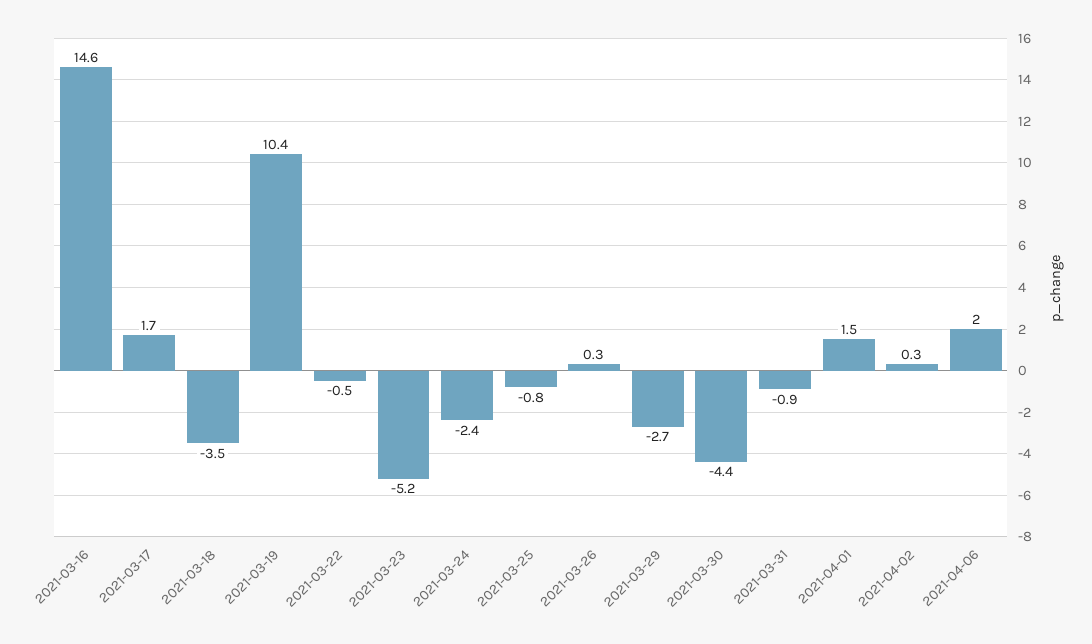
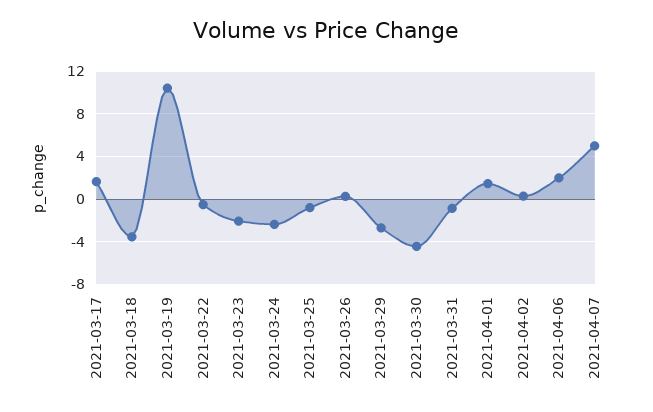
2021-03-16: 14.6 -> none
2021-03-23: -5.2 -> -2
2021-04-07: none -> 5

